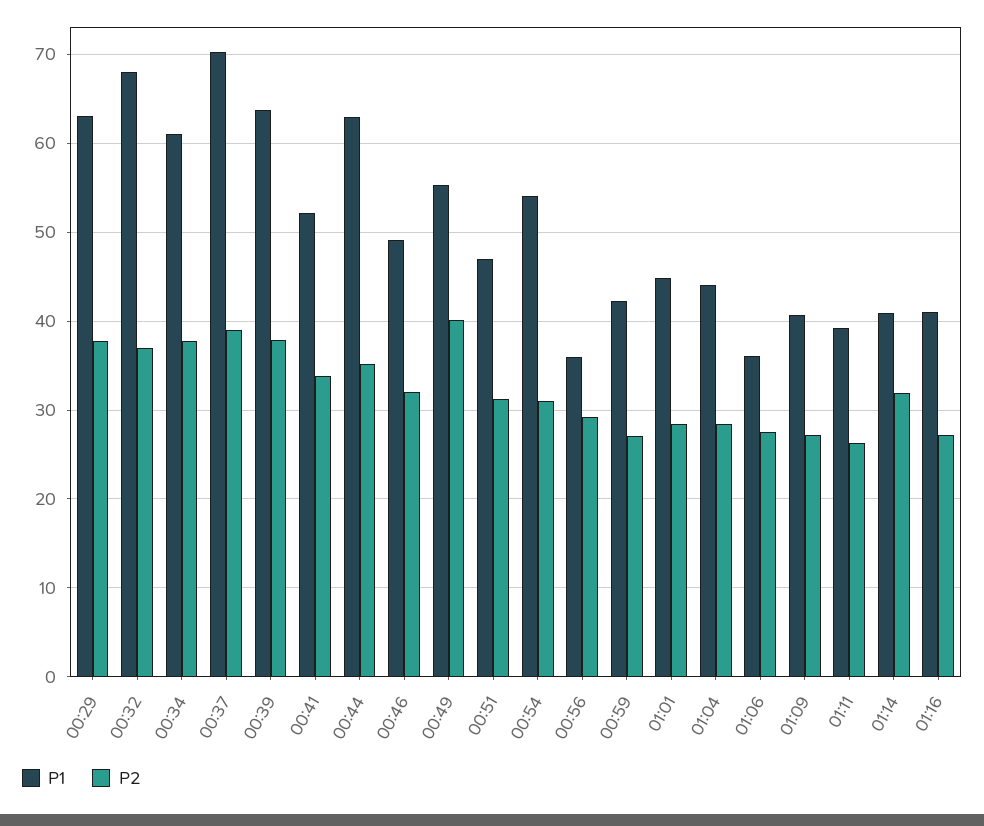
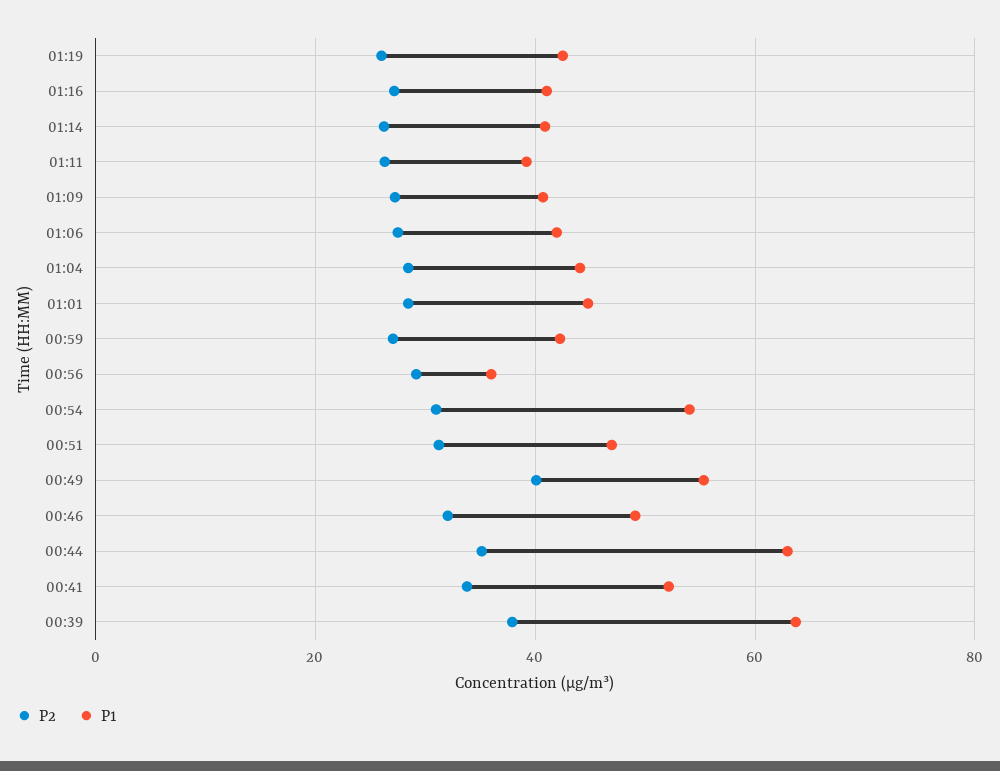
P1, 00:29: 63 -> none
P2, 00:29: 38 -> none
P1, 00:32: 68 -> none
P2, 00:32: 37 -> none
P1, 00:34: 61 -> none
P2, 00:34: 38 -> none
P1, 00:37: 70 -> none
P2, 00:37: 39 -> none
P1, 01:06: 36 -> 42
P2, 01:14: 32 -> 26
P2, 01:19: none -> 26
P1, 01:19: none -> 42

